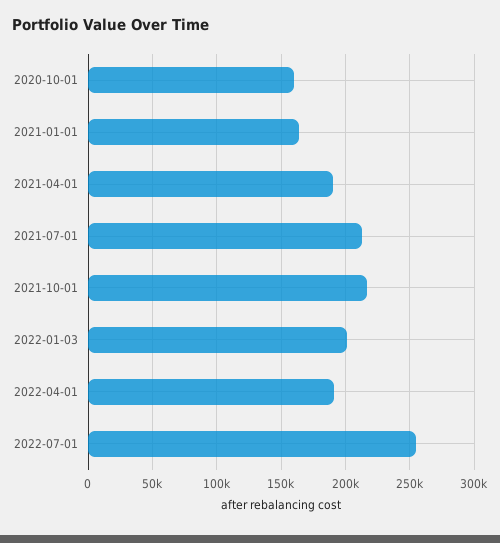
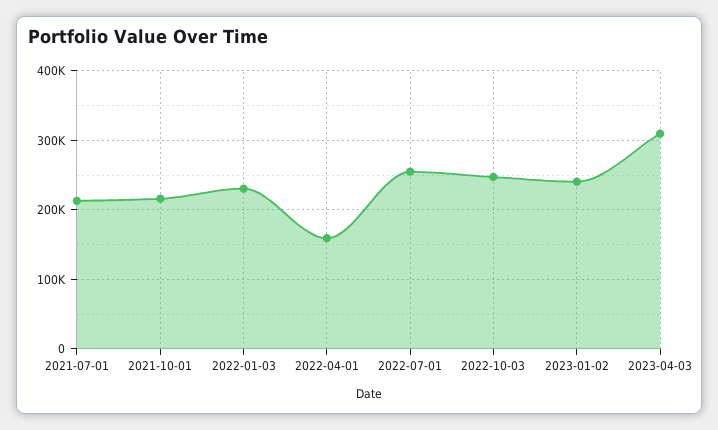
2020-10-01: 160000 -> none
2021-01-01: 165000 -> none
2021-04-01: 190000 -> none
2022-01-03: 200000 -> 230000
2022-04-01: 190000 -> 160000
2022-10-03: none -> 250000
2023-01-02: none -> 240000
2023-04-03: none -> 310000

